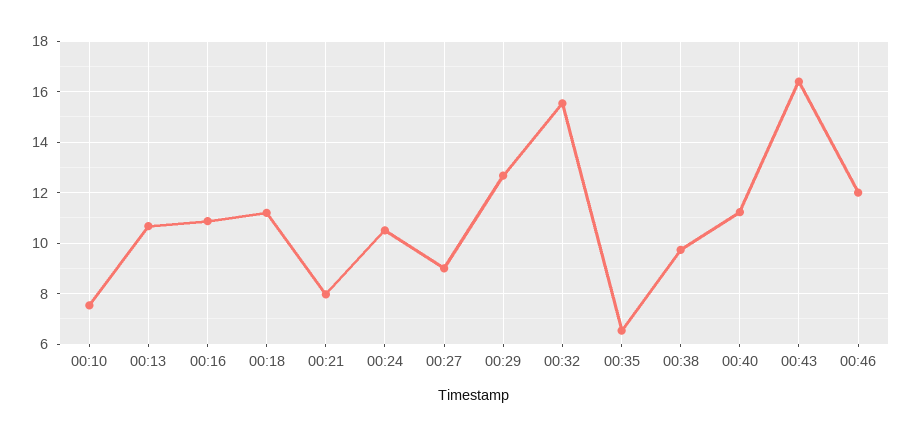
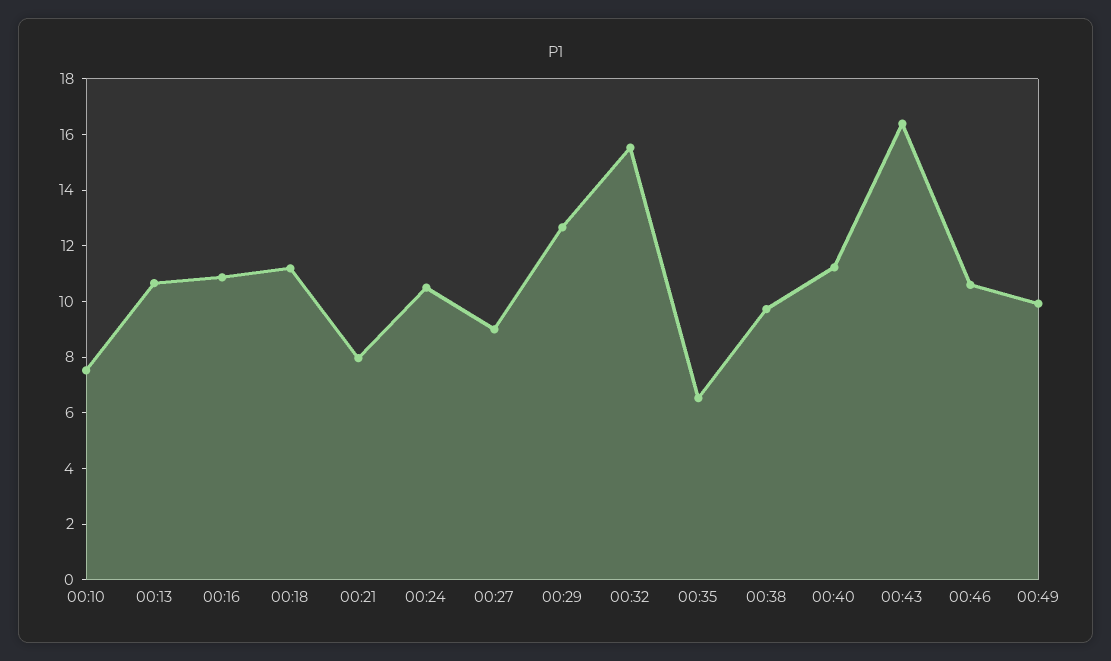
00:46: 12 -> 10.5
00:49: none -> 10

